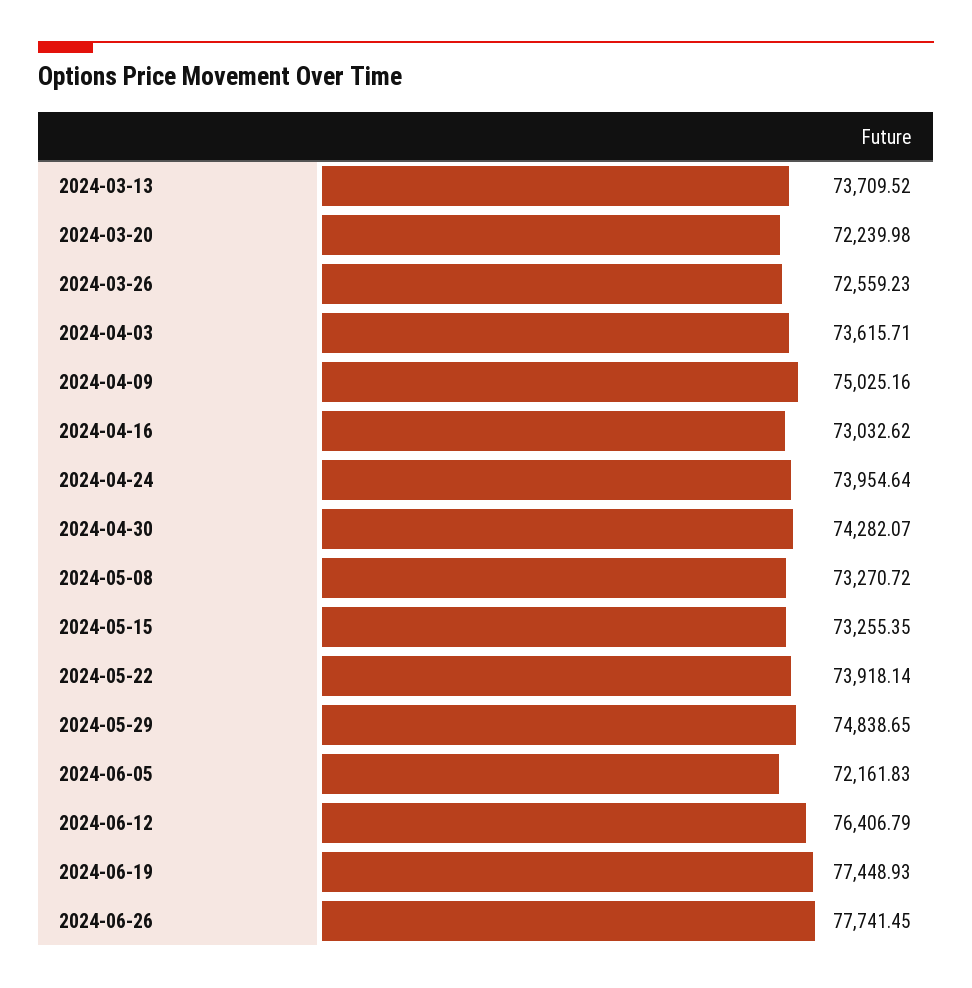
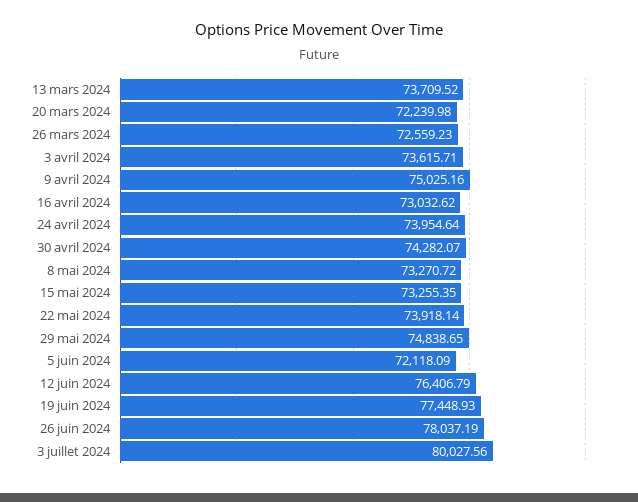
2024-06-05: 72161.83 -> 72118.09
2024-06-26: 77741.45 -> 78037.19
3 juillet 2024: none -> 80027.56

